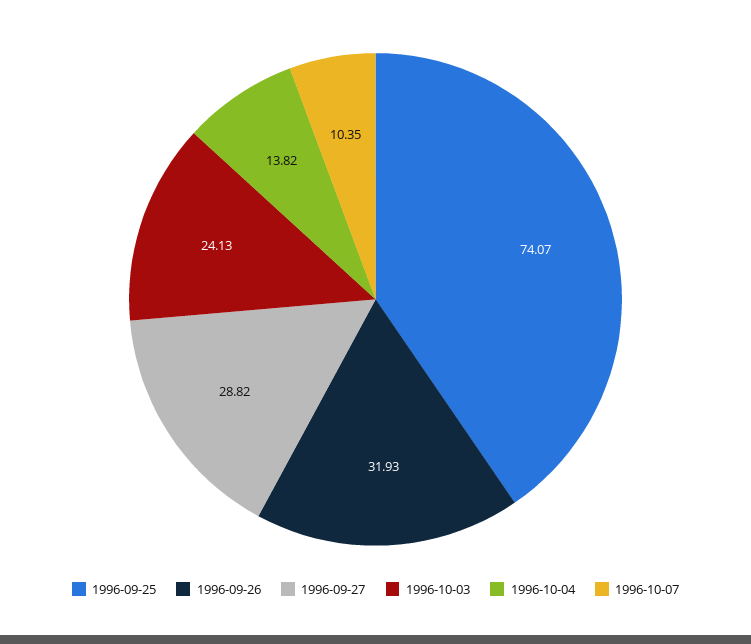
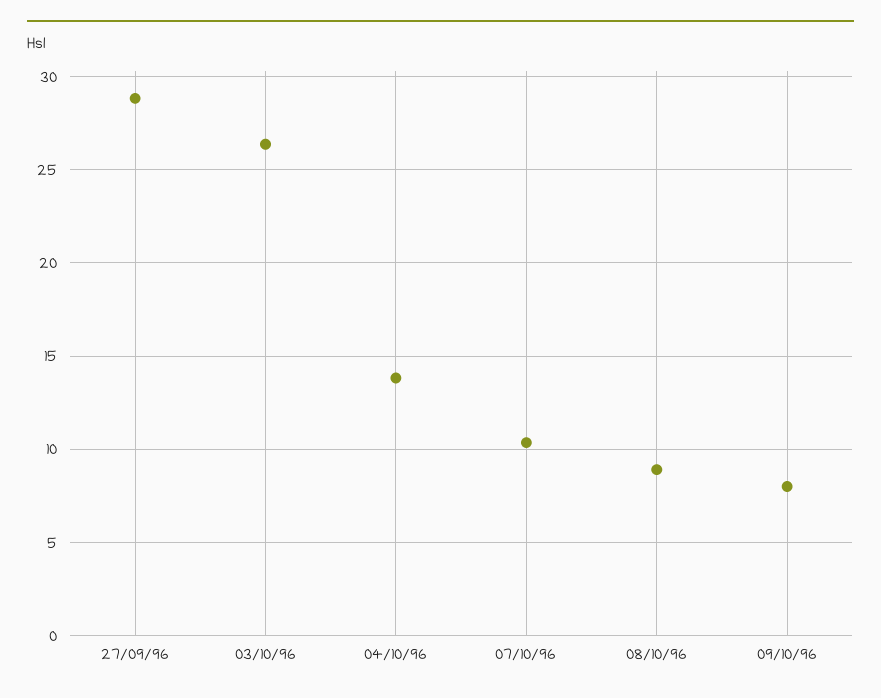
1996-09-25: 74.07 -> none
1996-09-26: 31.93 -> none
1996-10-03: 24.13 -> 26.5
08/10/96: none -> 9
09/10/96: none -> 8

